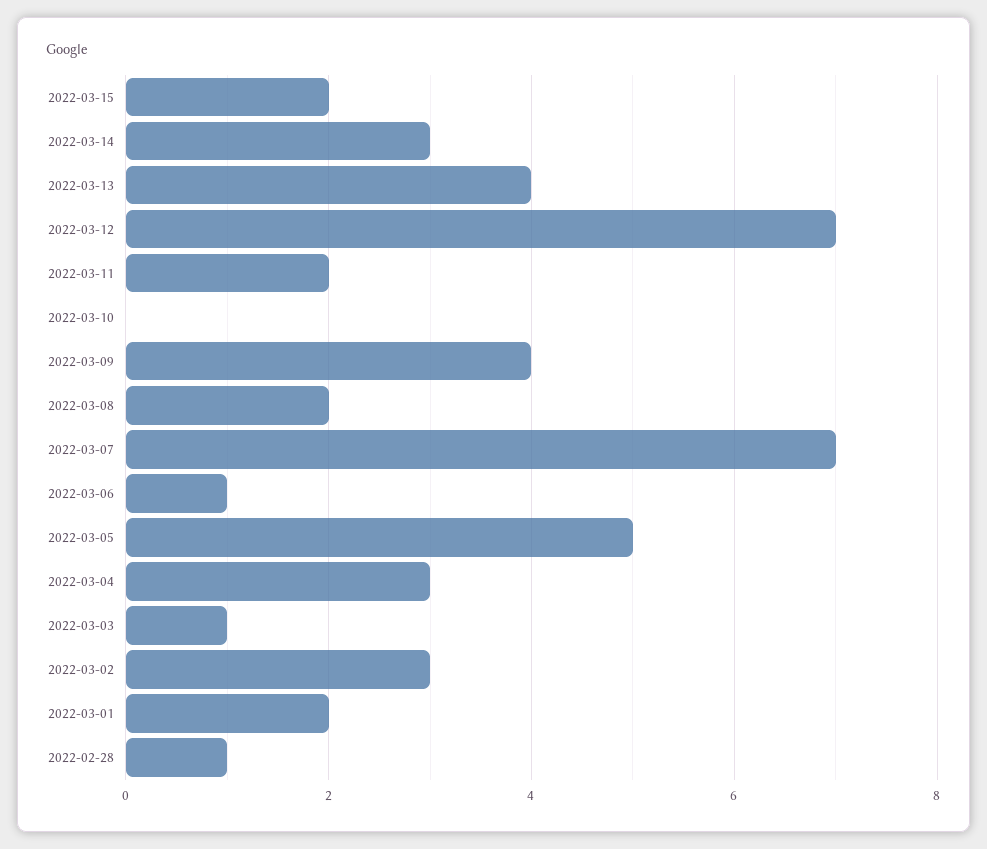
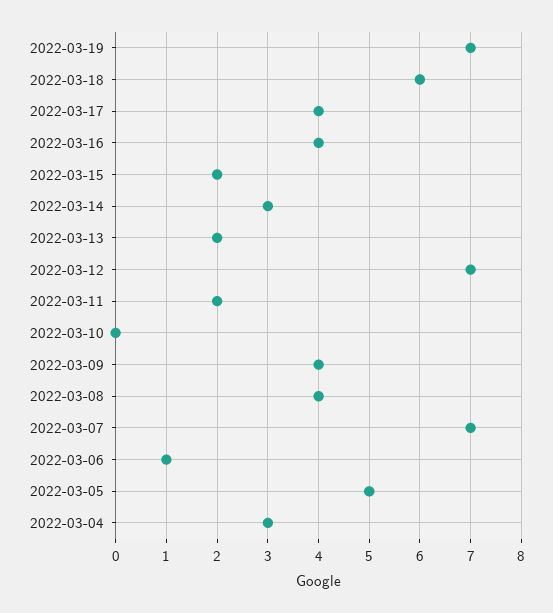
2022-03-13: 4 -> 2
2022-03-08: 2 -> 4
2022-03-03: 1 -> none
2022-03-02: 3 -> none
2022-03-01: 2 -> none
2022-02-28: 1 -> none
2022-03-19: none -> 7
2022-03-18: none -> 6
2022-03-17: none -> 4
2022-03-16: none -> 4

